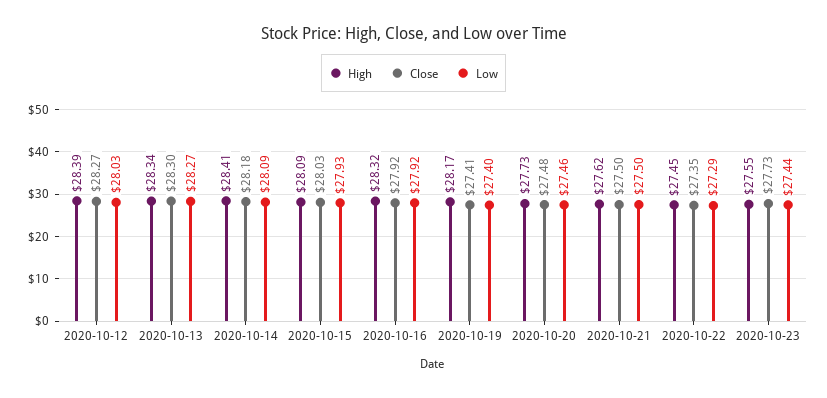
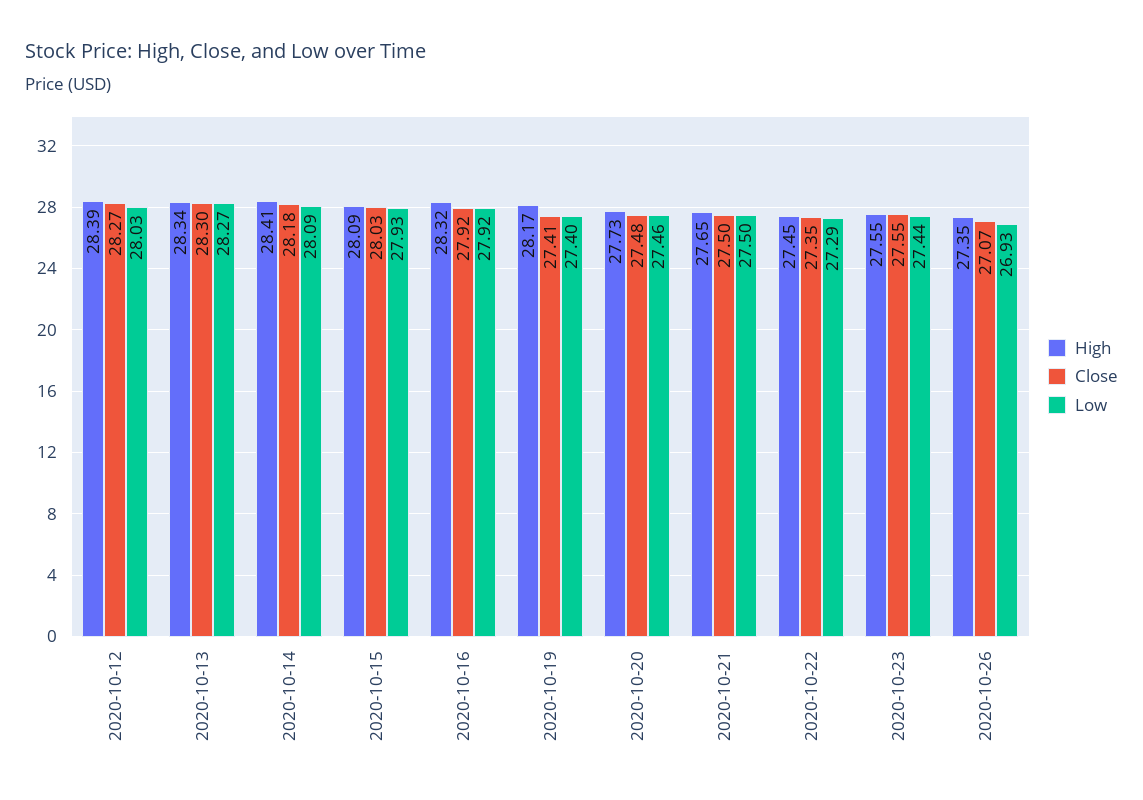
High, 2020-10-21: 27.62 -> 27.65
Close, 2020-10-23: 27.73 -> 27.55
High, 2020-10-26: none -> 27.35
Close, 2020-10-26: none -> 27.07
Low, 2020-10-26: none -> 26.93

